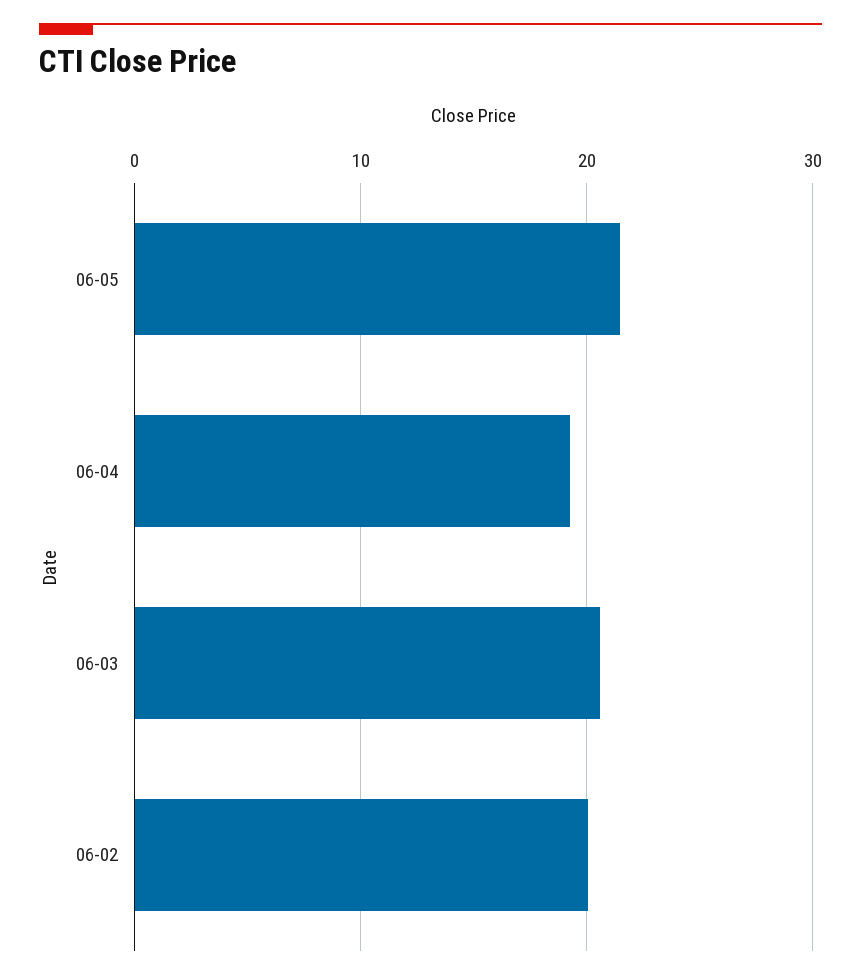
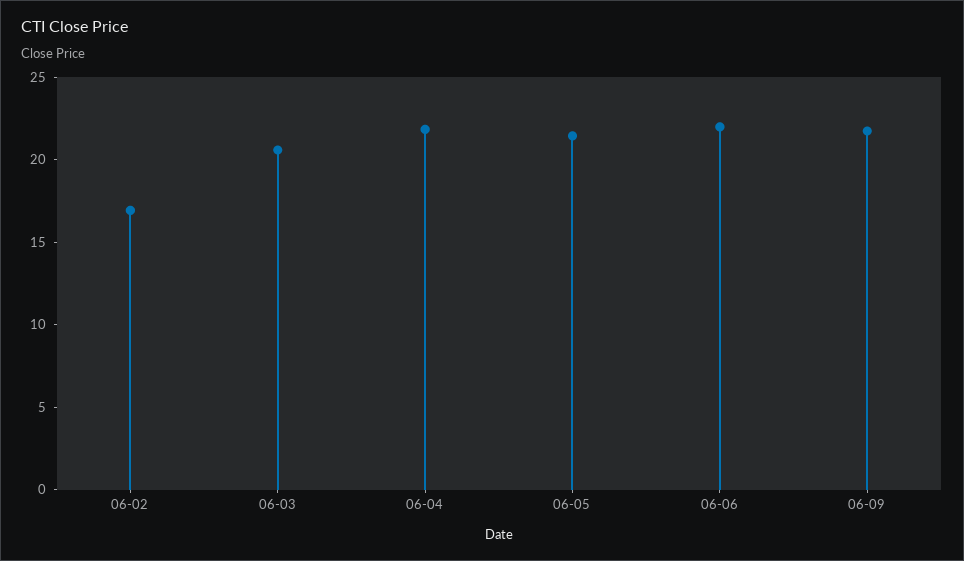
06-04: 19 -> 22
06-02: 20 -> 17
06-06: none -> 22
06-09: none -> 22

